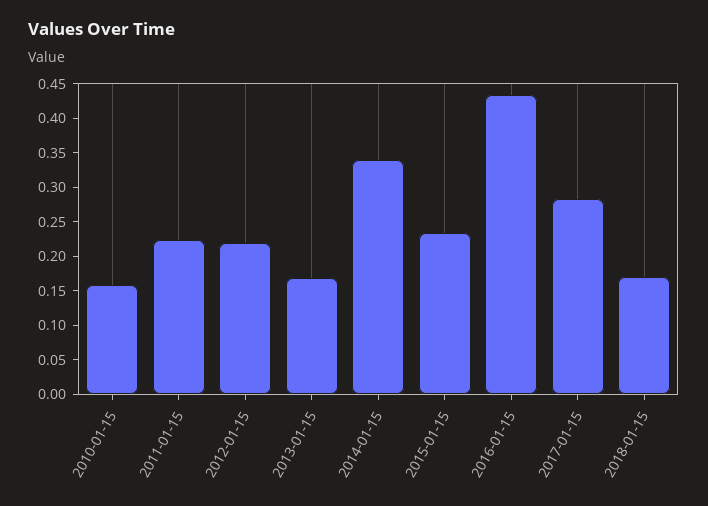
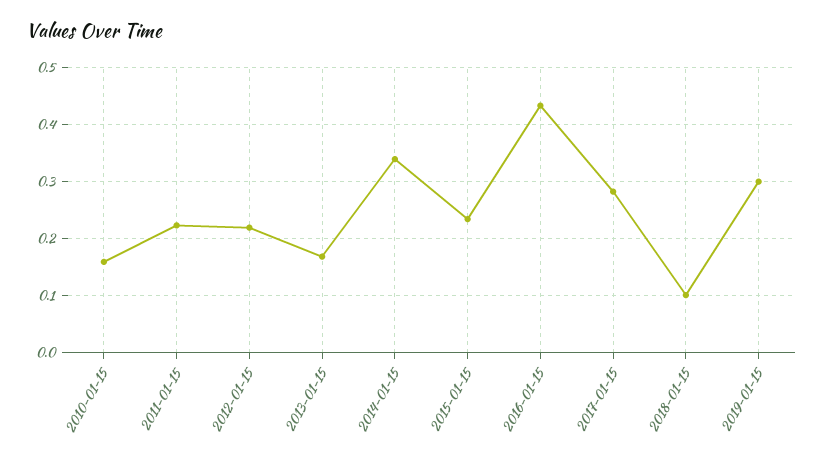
2018-01-15: 0.175 -> 0.1
2019-01-15: none -> 0.3

